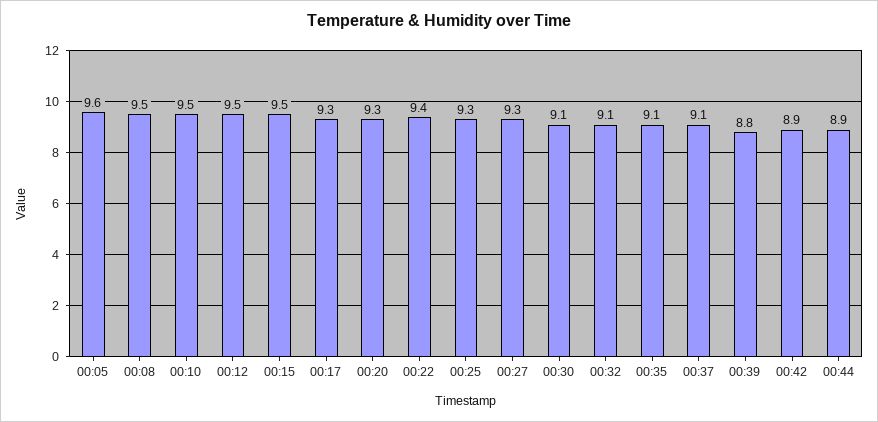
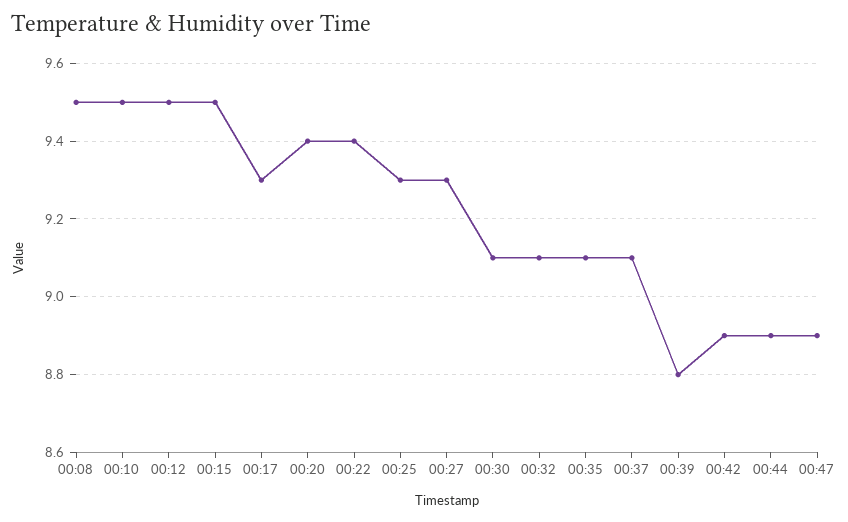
00:05: 9.6 -> none
00:20: 9.3 -> 9.4
00:47: none -> 8.9

